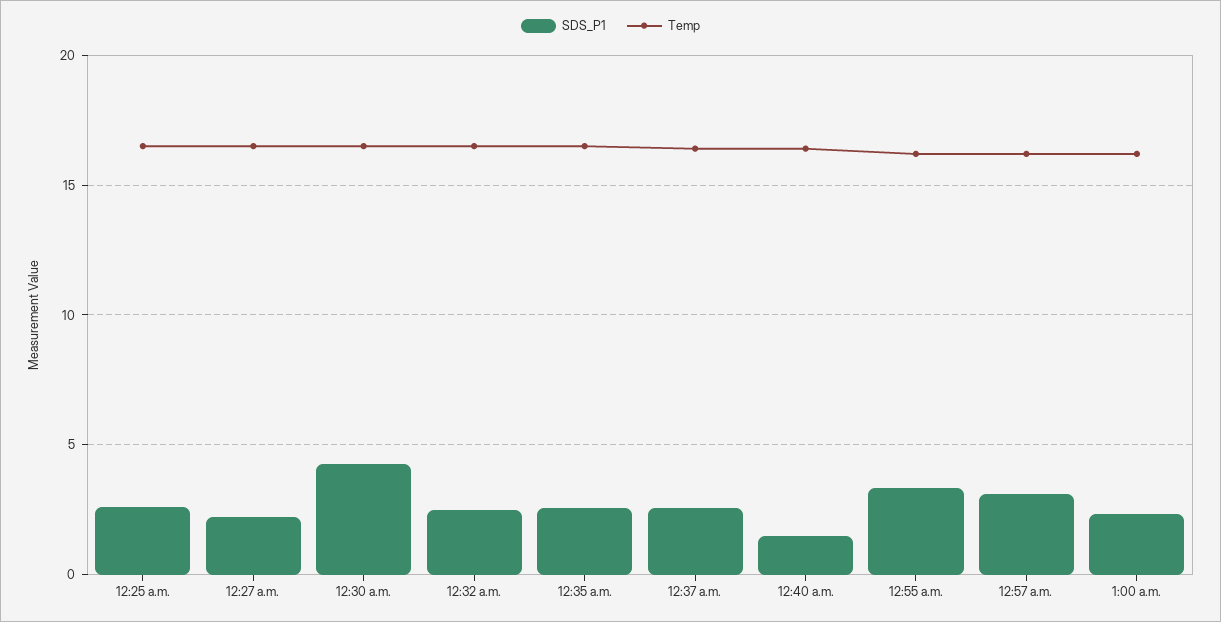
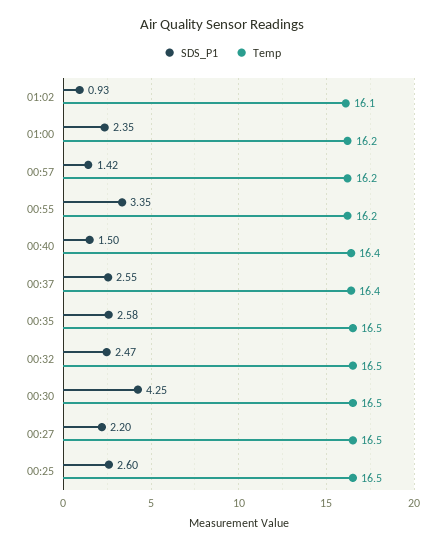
SDS_P1, 12:57 a.m.: 3 -> 1.42
SDS_P1, 01:02: none -> 0.93
Temp, 01:02: none -> 16.1

